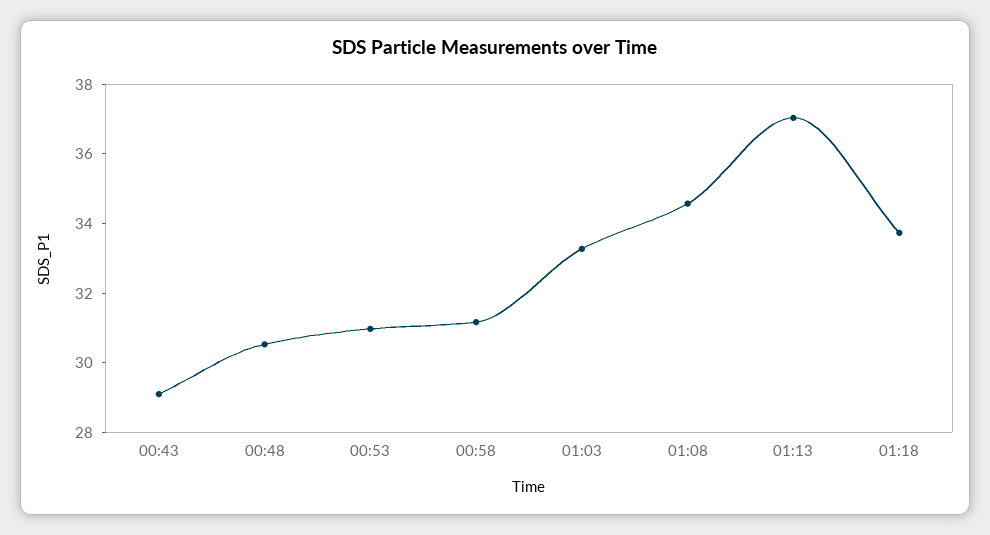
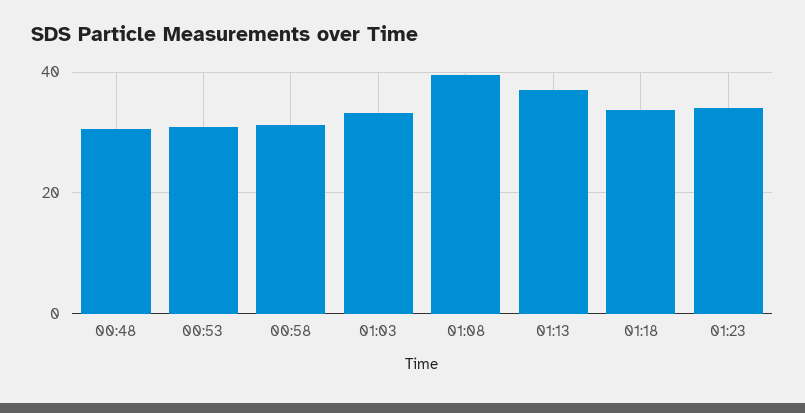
00:43: 29 -> none
01:08: 34.5 -> 40
01:23: none -> 34

